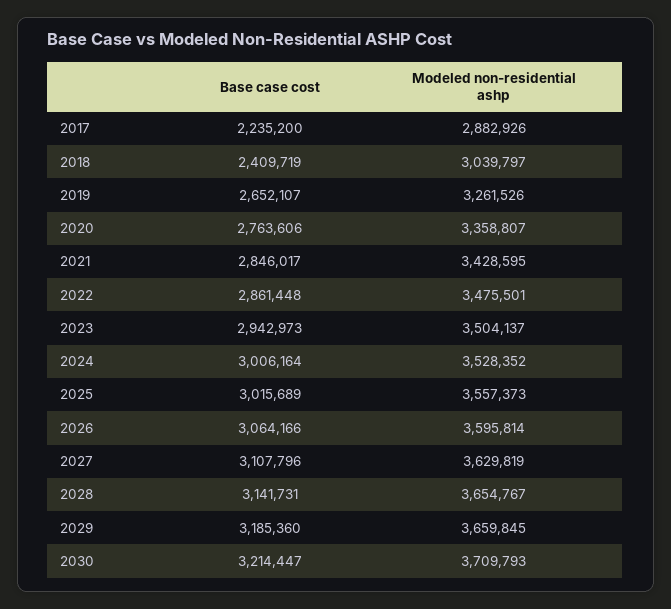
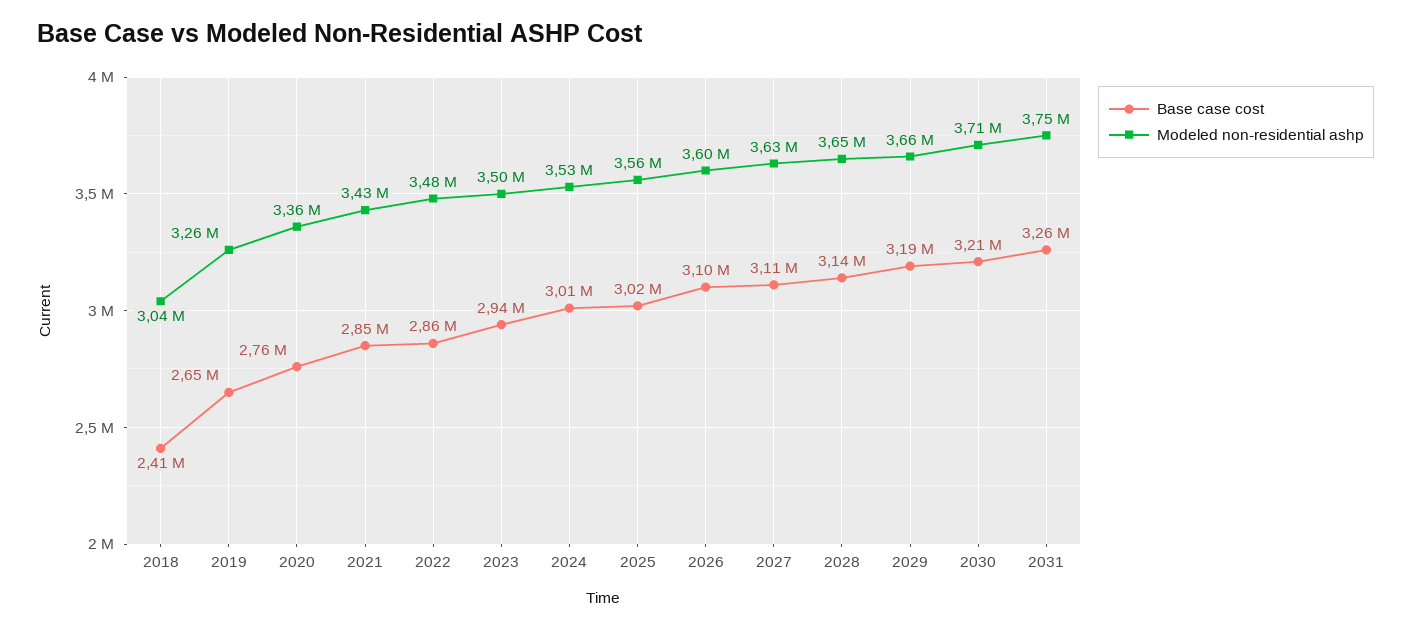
Base case cost, 2017: 2235200 -> none
Modeled non-residential ashp, 2017: 2882926 -> none
Base case cost, 2026: 3064166 -> 3100000
Base case cost, 2031: none -> 3260000
Modeled non-residential ashp, 2031: none -> 3750000

